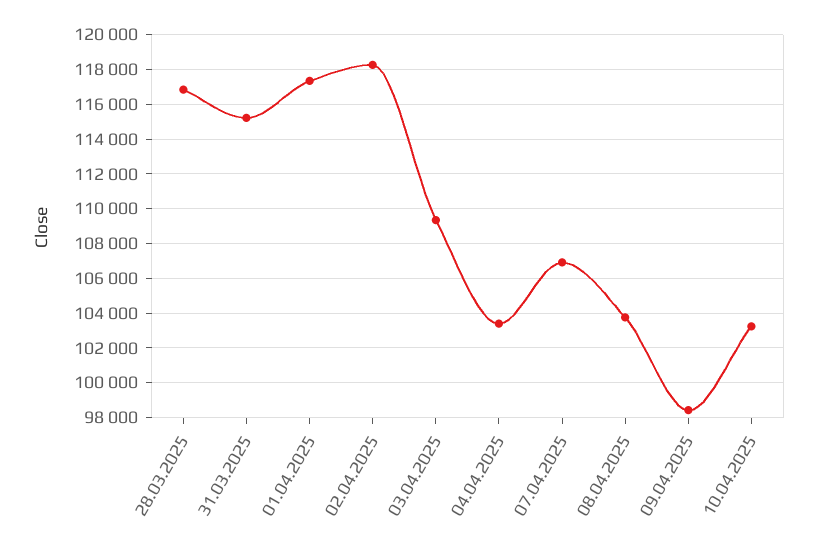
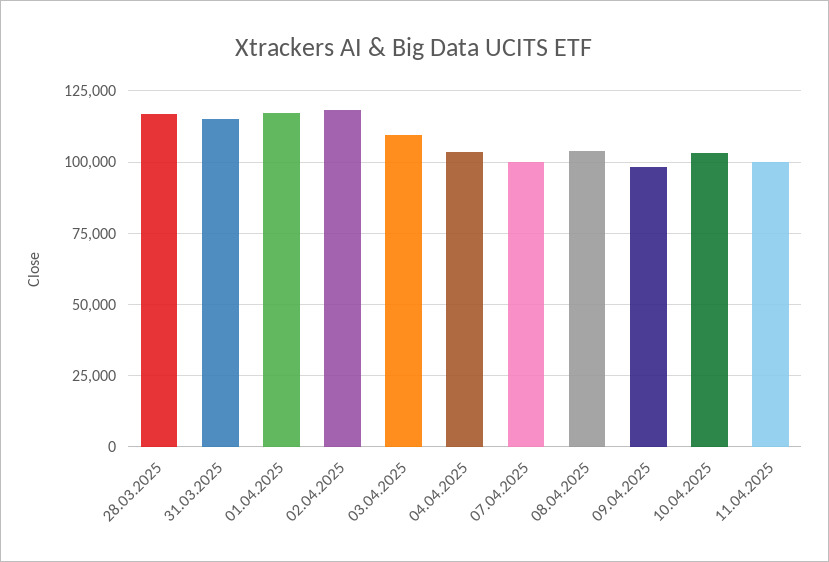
07.04.2025: 107000 -> 100000
11.04.2025: none -> 100000

